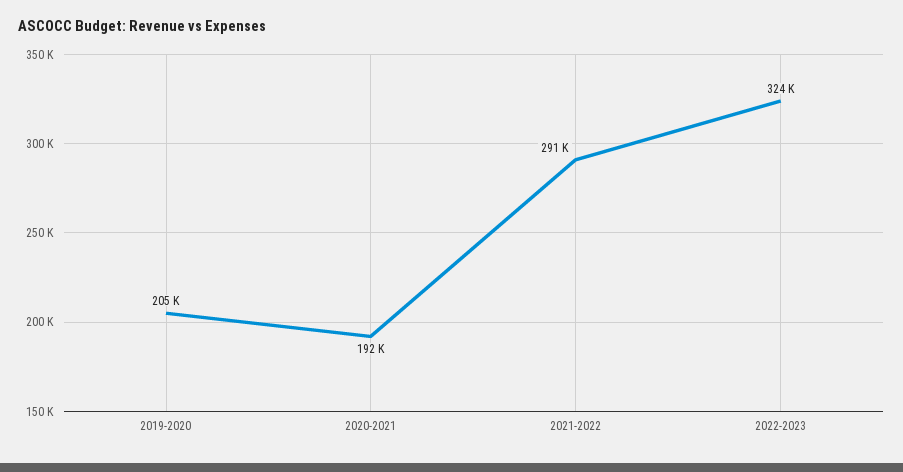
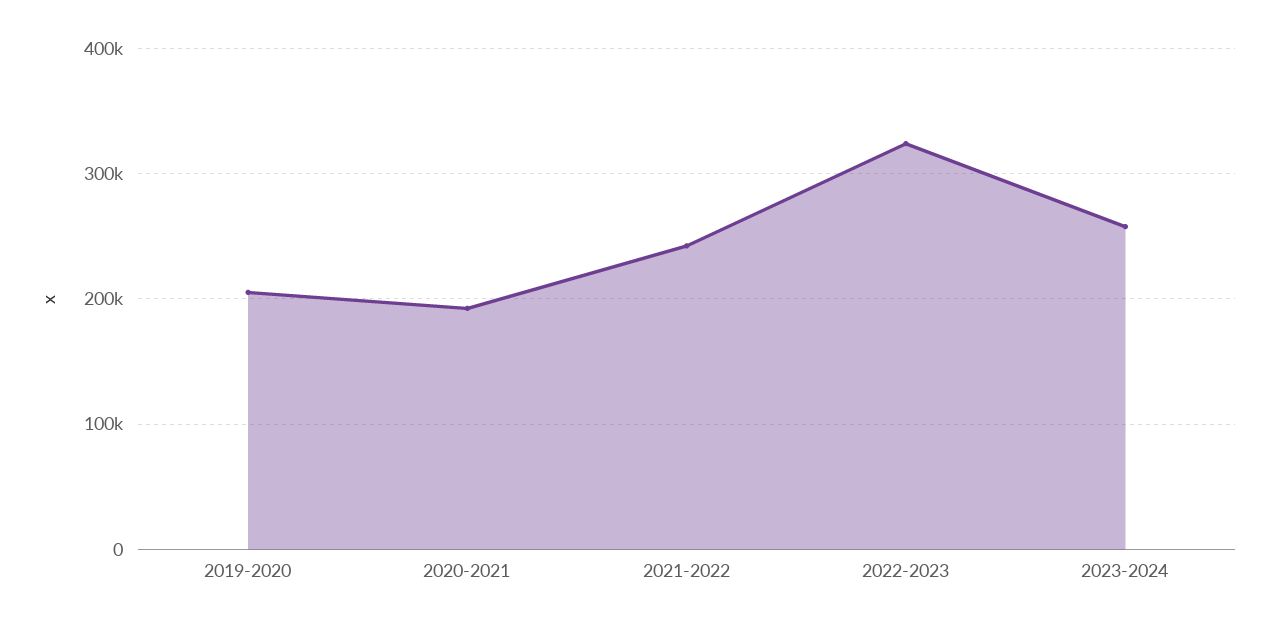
2021-2022: 291000 -> 240000
2023-2024: none -> 260000

